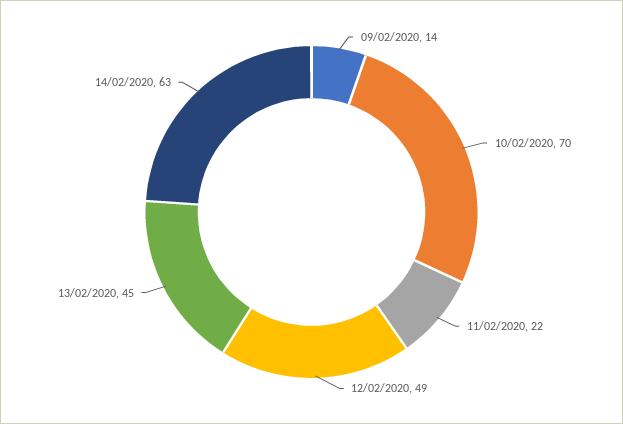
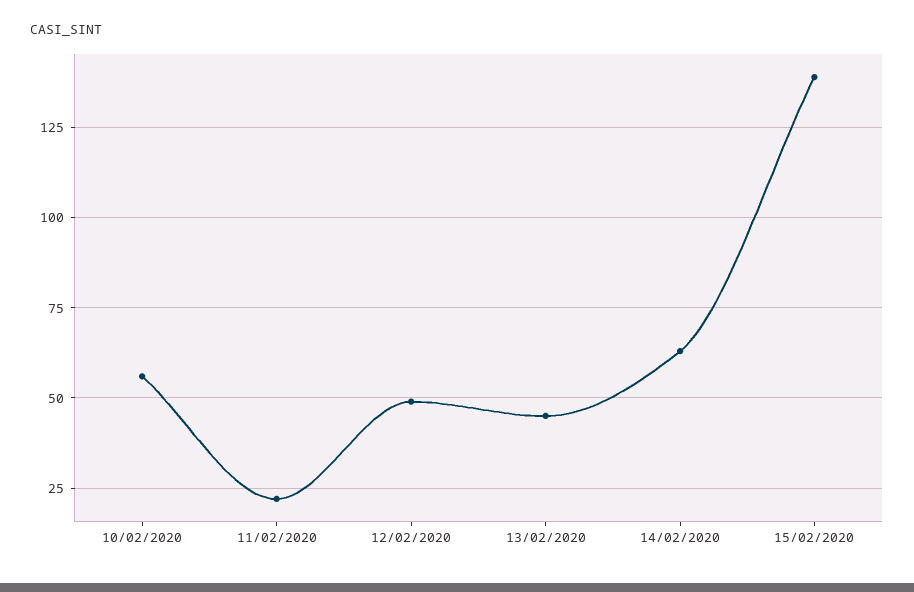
09/02/2020: 14 -> none
10/02/2020: 70 -> 55
15/02/2020: none -> 140

